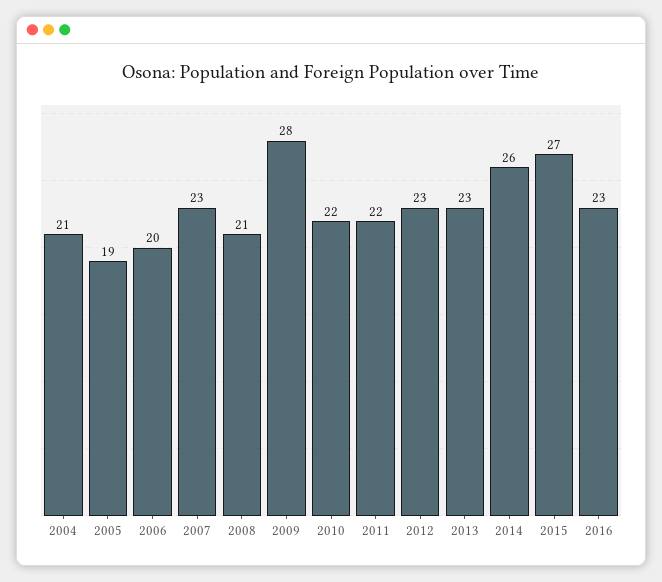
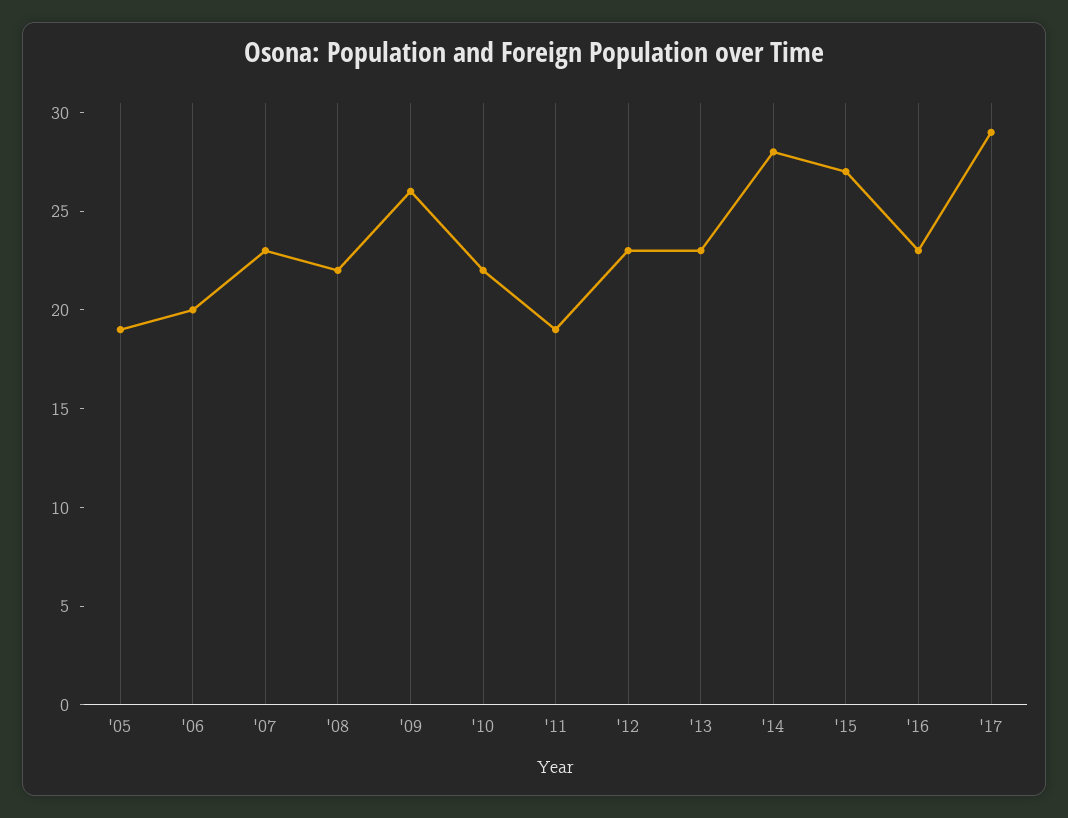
2004: 21 -> none
2008: 21 -> 22
2009: 28 -> 26
2011: 22 -> 19
2014: 26 -> 28
'17: none -> 29

